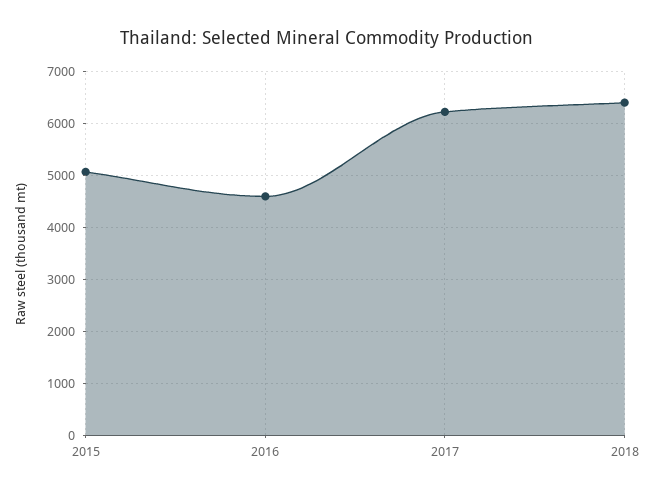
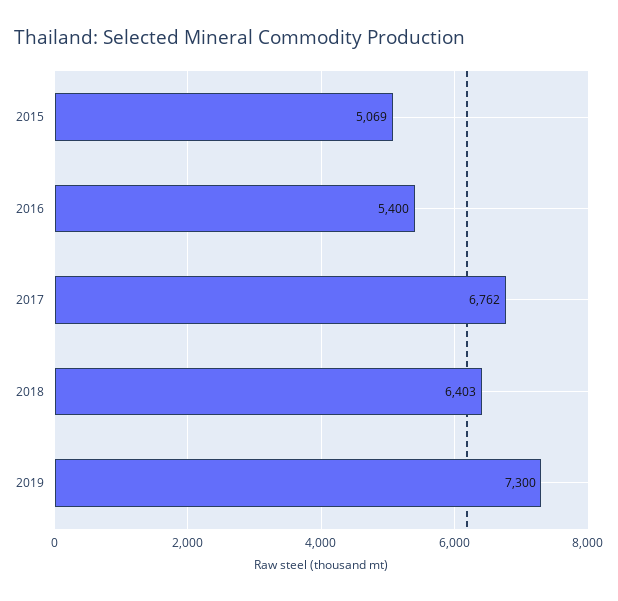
2016: 4600 -> 5400
2017: 6200 -> 6762
2019: none -> 7300

